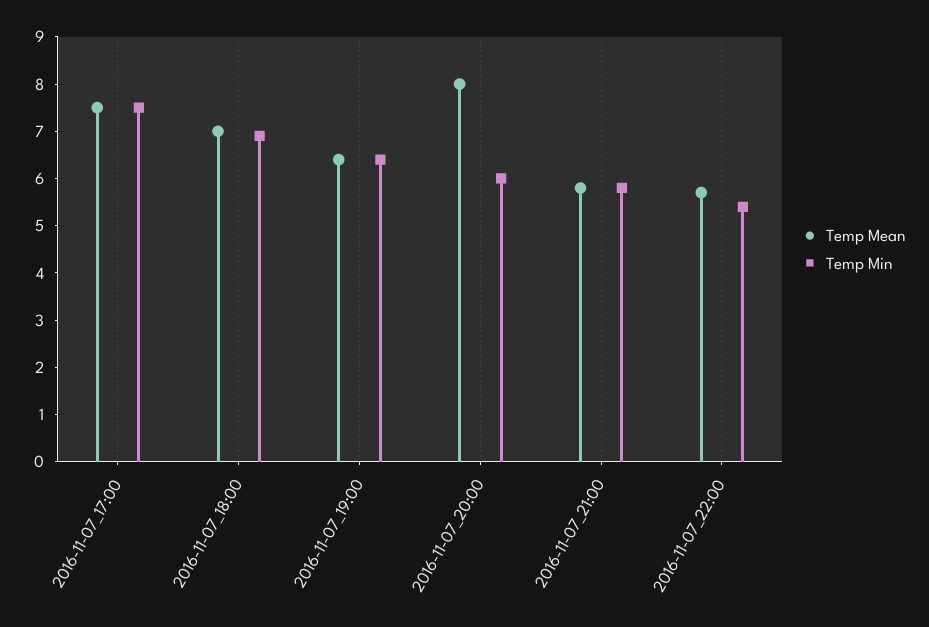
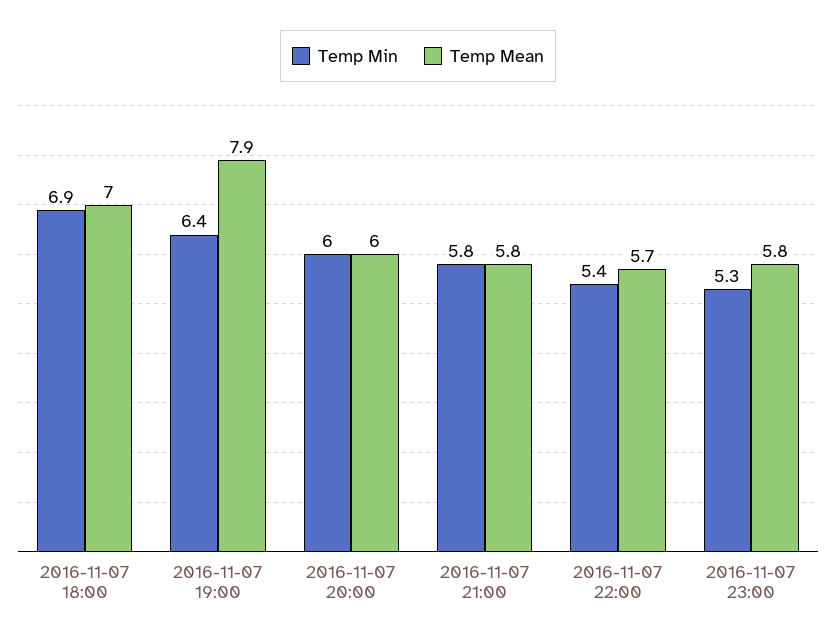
Temp Mean, 2016-11-07_17:00: 7.5 -> none
Temp Min, 2016-11-07_17:00: 7.5 -> none
Temp Mean, 2016-11-07_19:00: 6.5 -> 7.9
Temp Mean, 2016-11-07_20:00: 8 -> 6
Temp Min, 2016-11-07 23:00: none -> 5.3
Temp Mean, 2016-11-07 23:00: none -> 5.8

